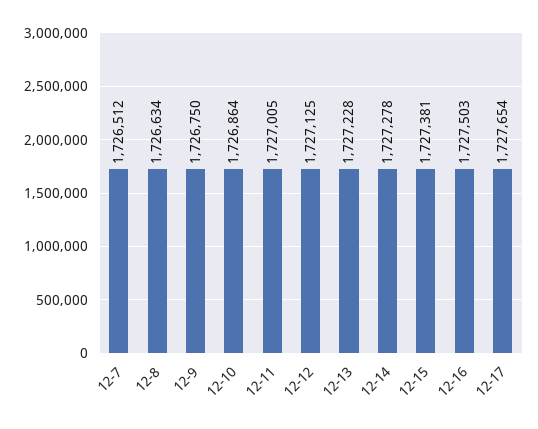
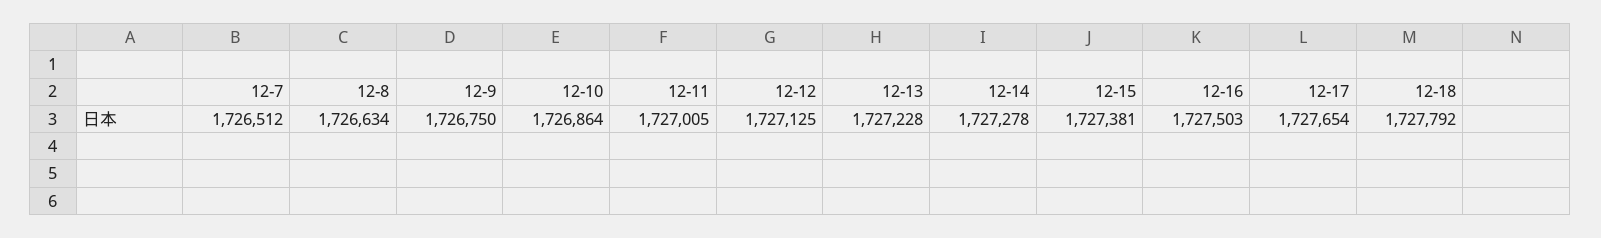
12-18: none -> 1727792

